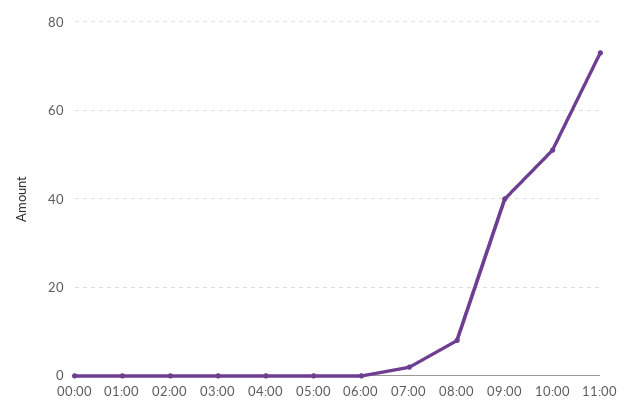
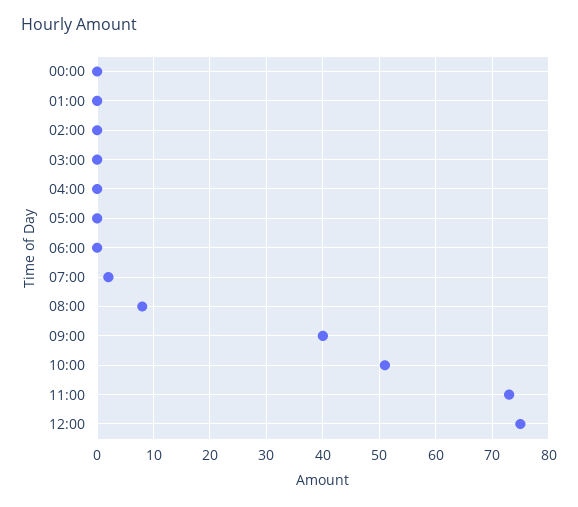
12:00: none -> 75

